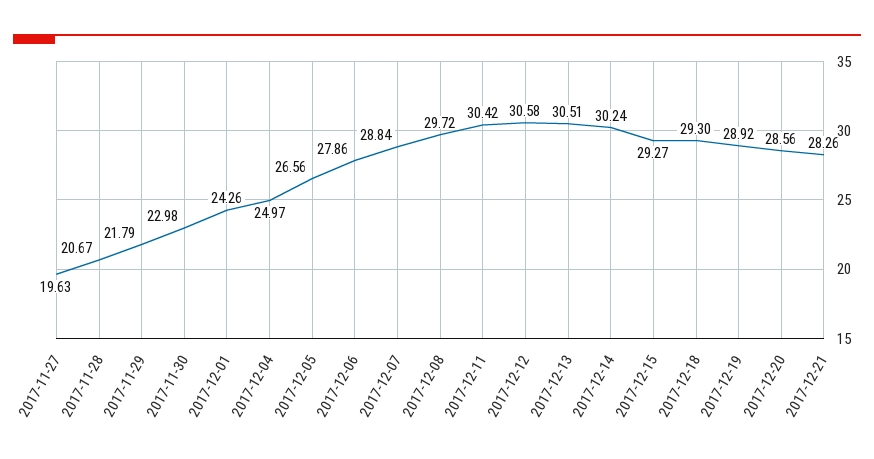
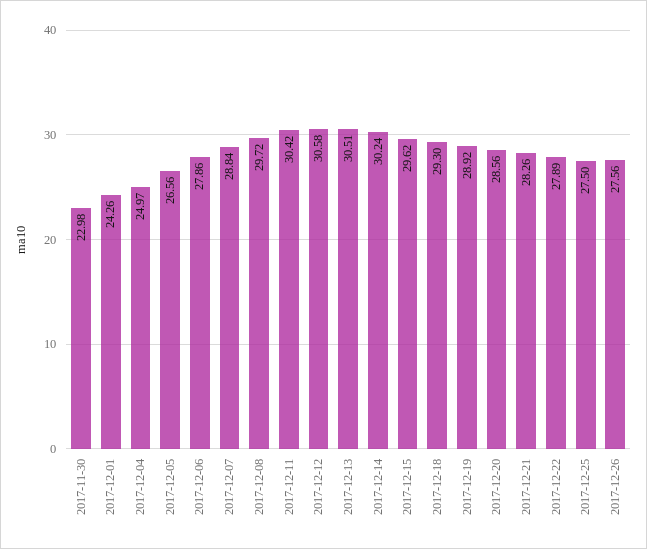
2017-11-27: 19.63 -> none
2017-11-28: 20.67 -> none
2017-11-29: 21.79 -> none
2017-12-15: 29.27 -> 29.62
2017-12-22: none -> 27.89
2017-12-25: none -> 27.5
2017-12-26: none -> 27.56

